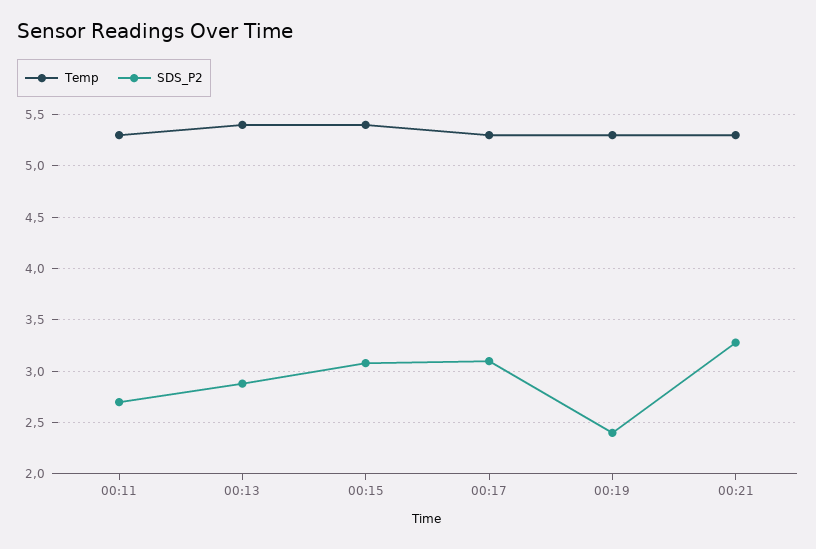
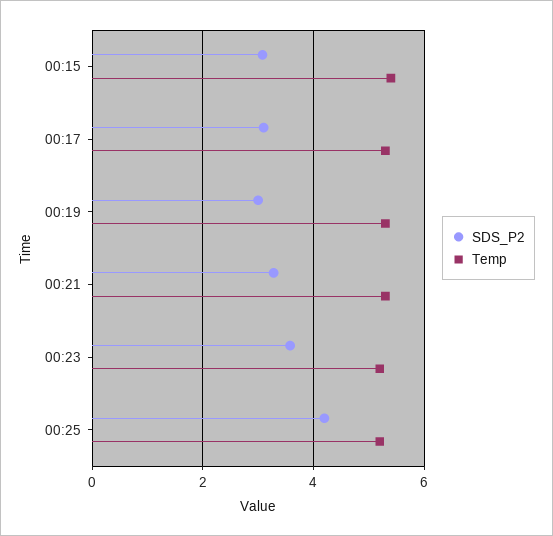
Temp, 00:11: 5.3 -> none
SDS_P2, 00:11: 2.7 -> none
Temp, 00:13: 5.4 -> none
SDS_P2, 00:13: 2.9 -> none
SDS_P2, 00:19: 2.4 -> 3
SDS_P2, 00:23: none -> 3.6
Temp, 00:23: none -> 5.2
SDS_P2, 00:25: none -> 4.2
Temp, 00:25: none -> 5.2

